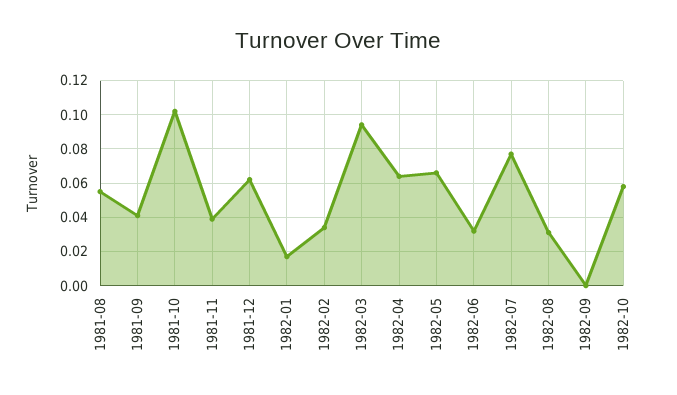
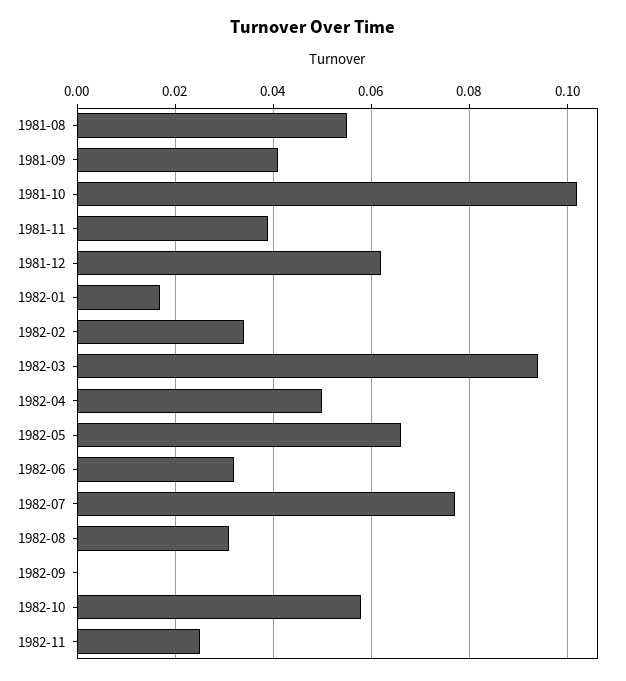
1982-04: 0.065 -> 0.05
1982-11: none -> 0.025

